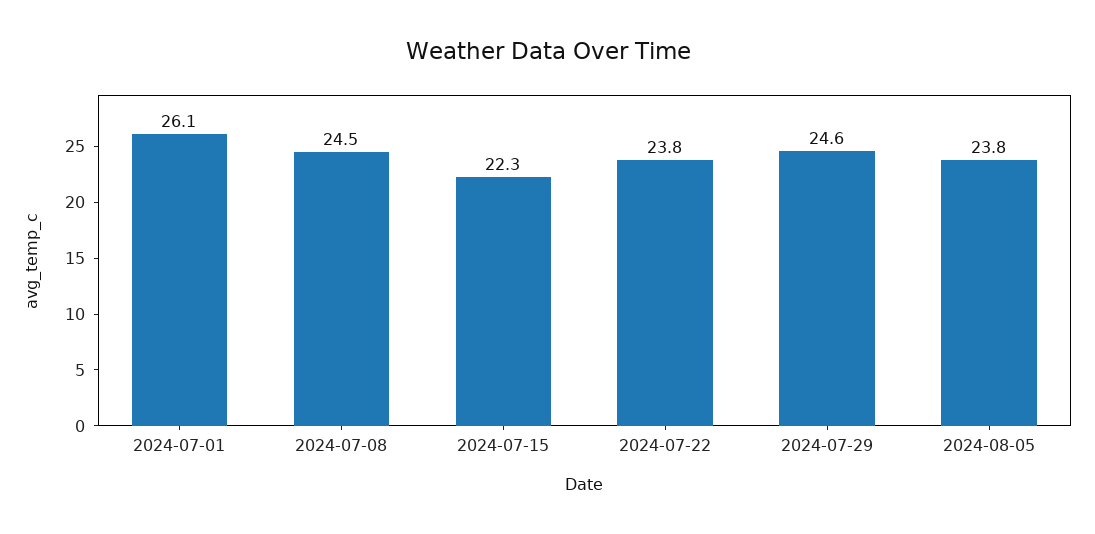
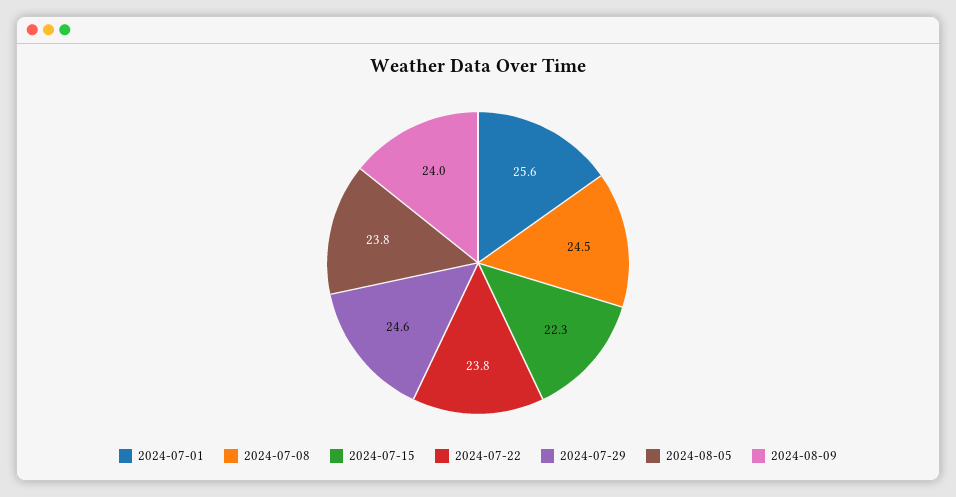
2024-07-01: 26.1 -> 25.6
2024-08-09: none -> 24

